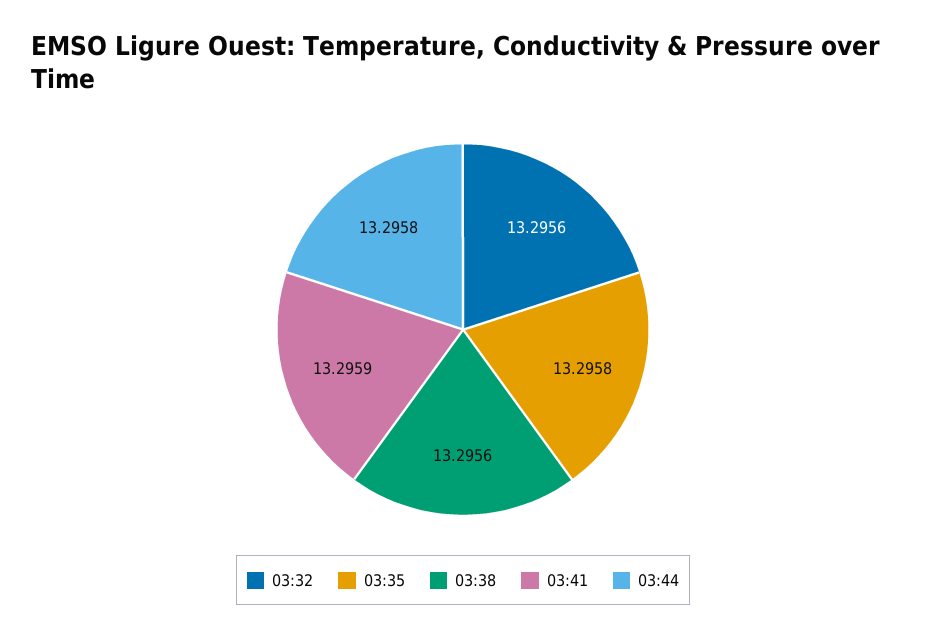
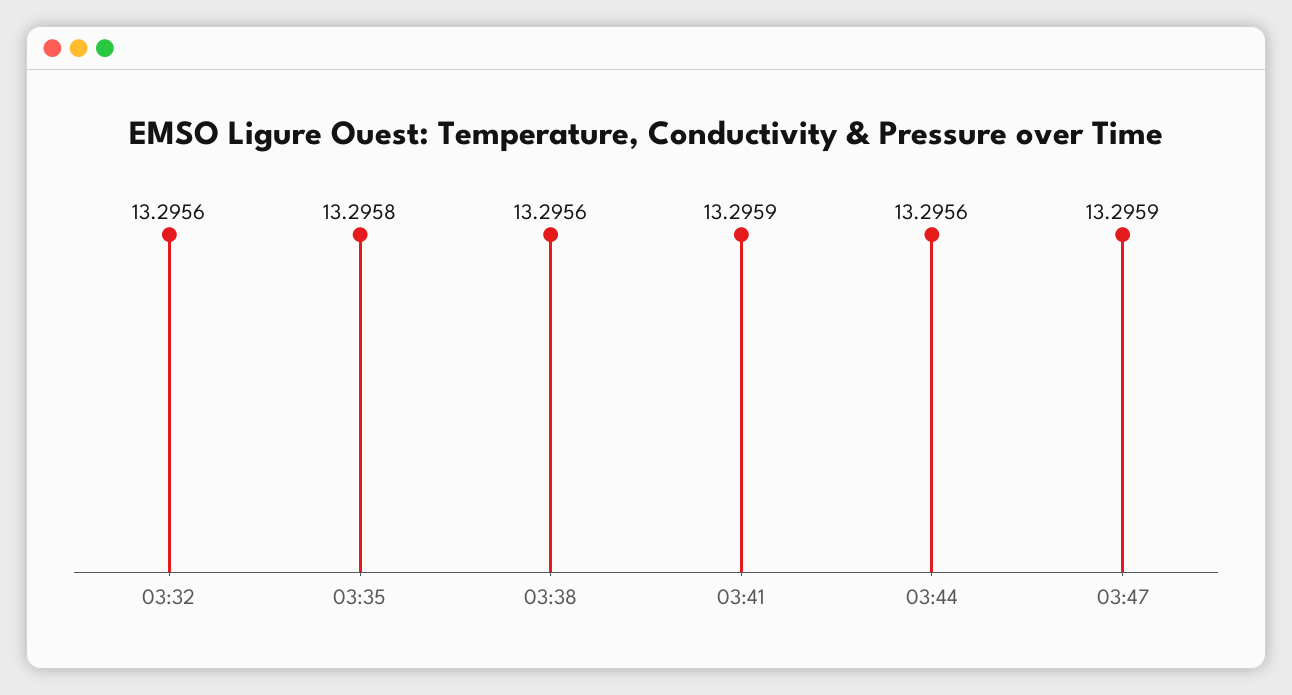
03:44: 13.2958 -> 13.2956
03:47: none -> 13.2959

